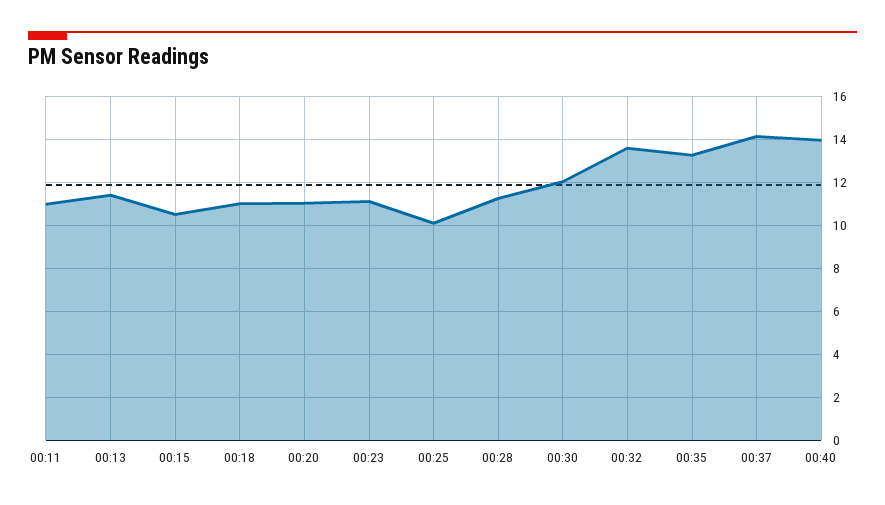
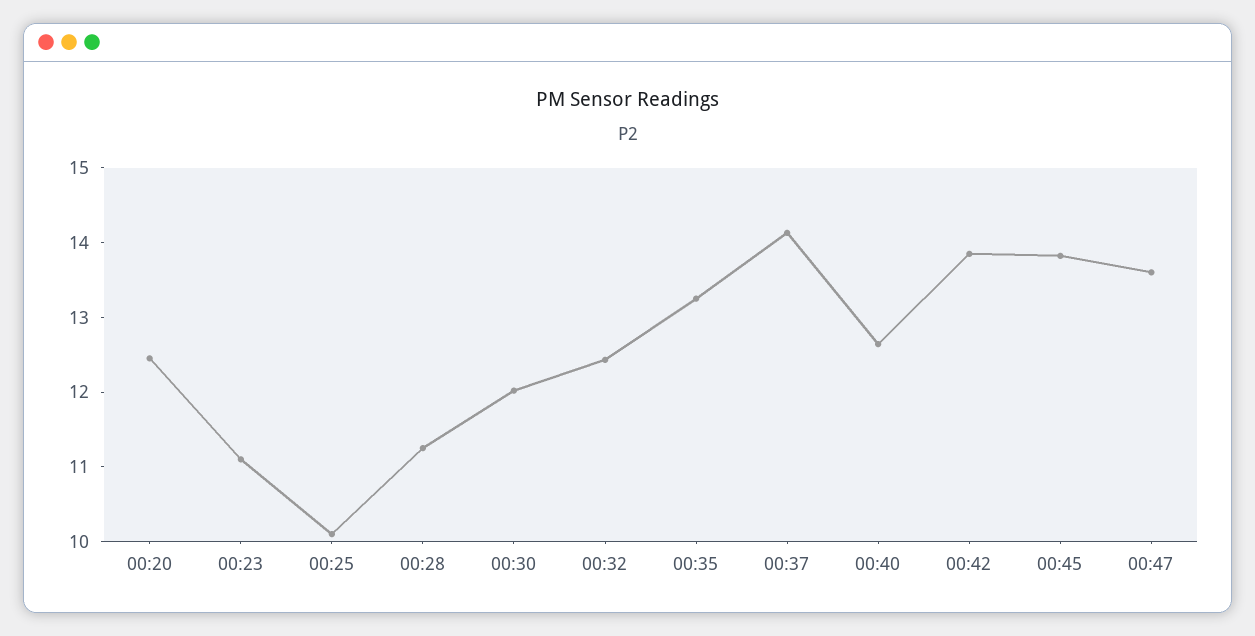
00:11: 11 -> none
00:13: 11.5 -> none
00:15: 10.5 -> none
00:18: 11 -> none
00:20: 11 -> 12.4
00:32: 13.5 -> 12.4
00:40: 14 -> 12.6
00:42: none -> 13.8
00:45: none -> 13.8
00:47: none -> 13.6

